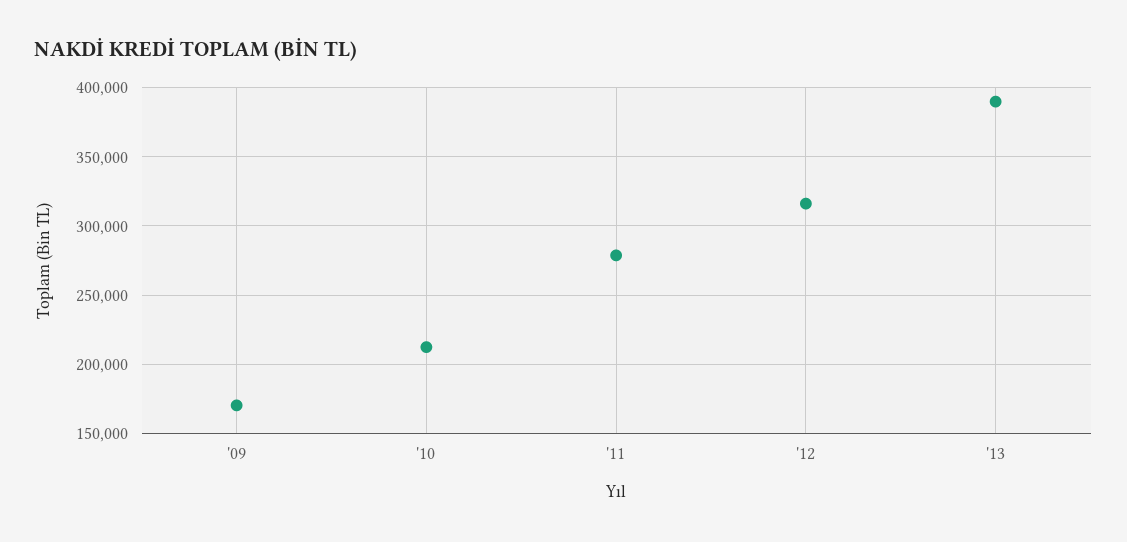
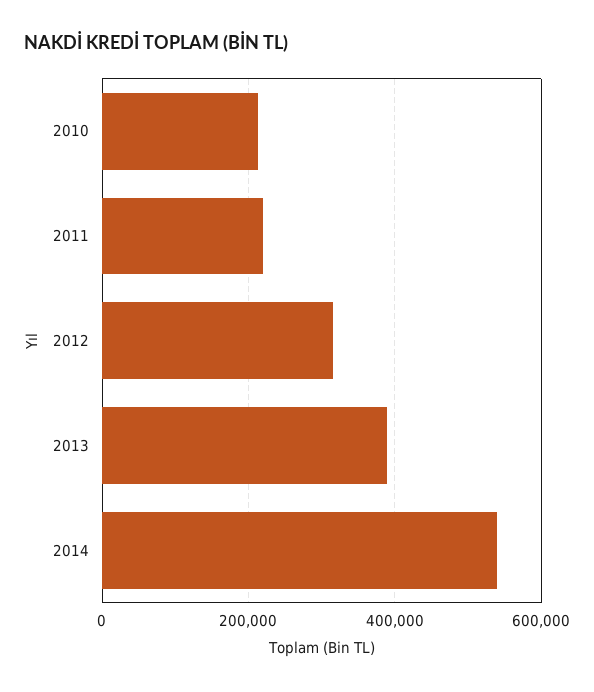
'09: 170000 -> none
'11: 280000 -> 220000
2014: none -> 540000

